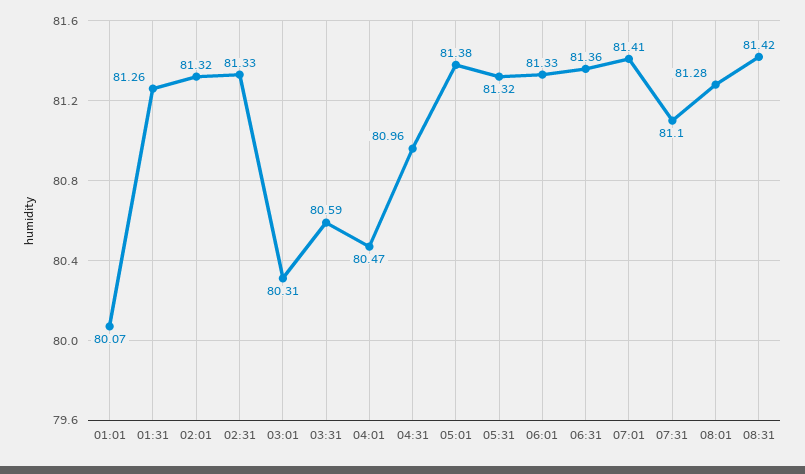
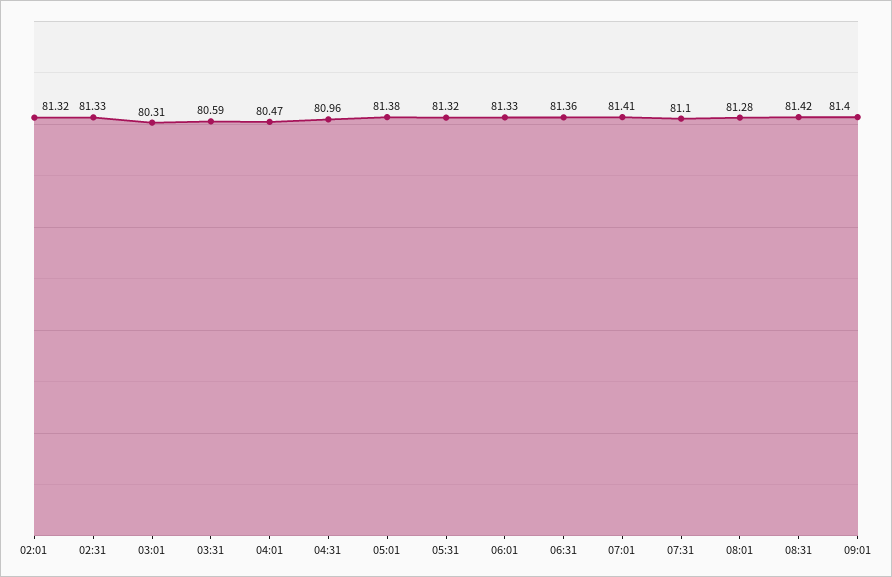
01:01: 80.07 -> none
01:31: 81.26 -> none
09:01: none -> 81.4

